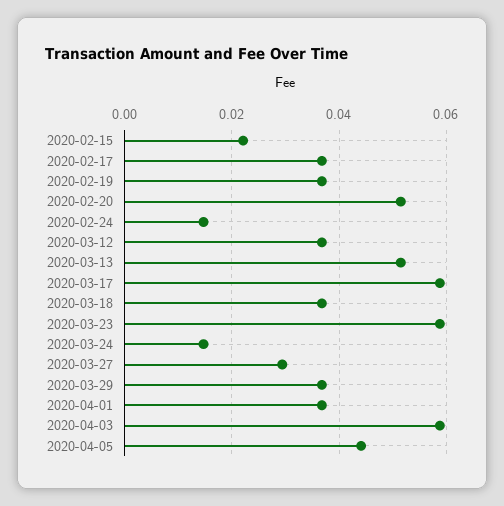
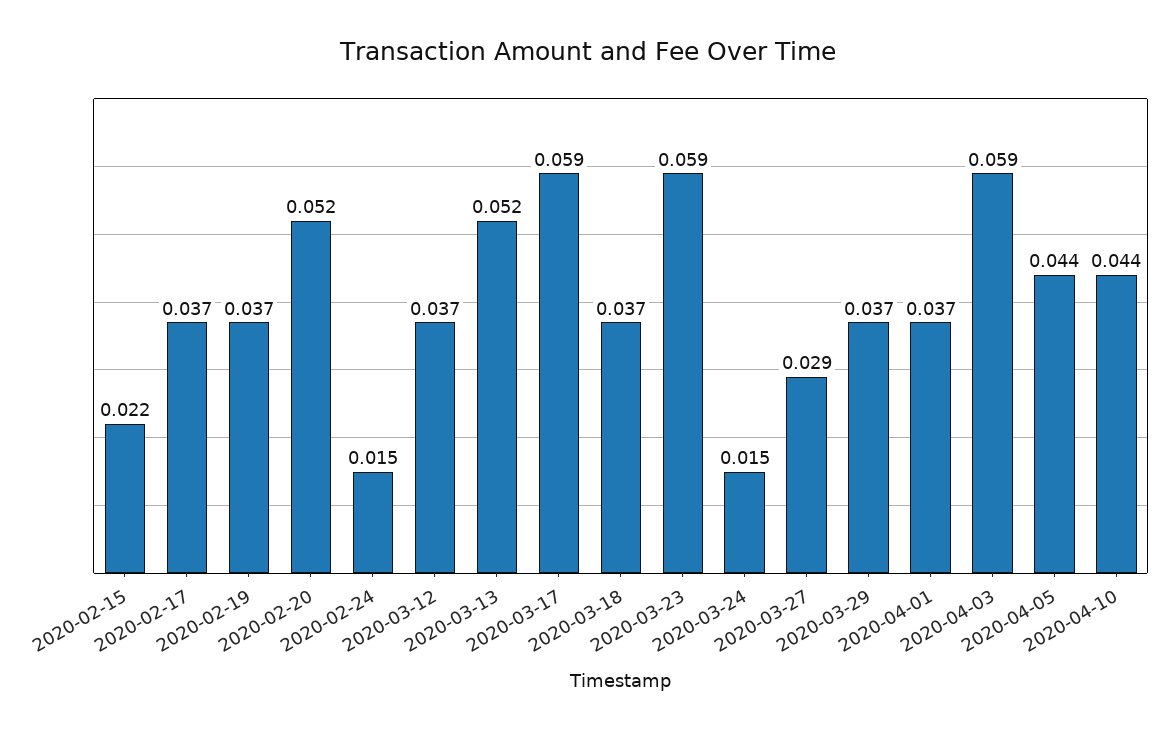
2020-04-10: none -> 0.044

